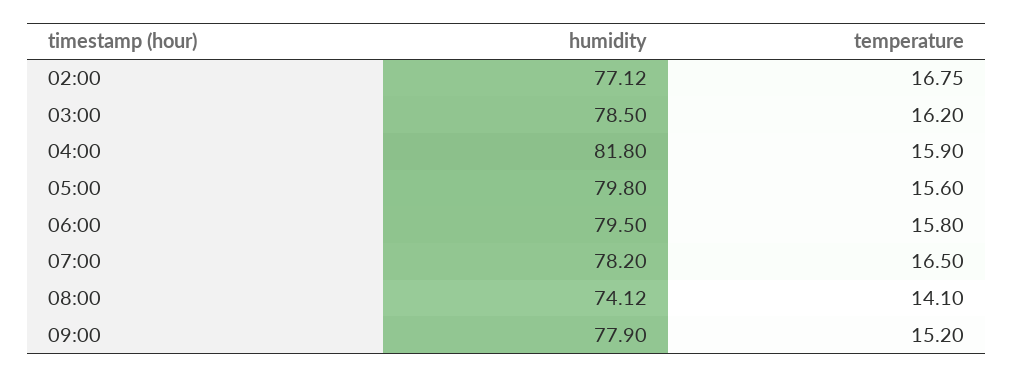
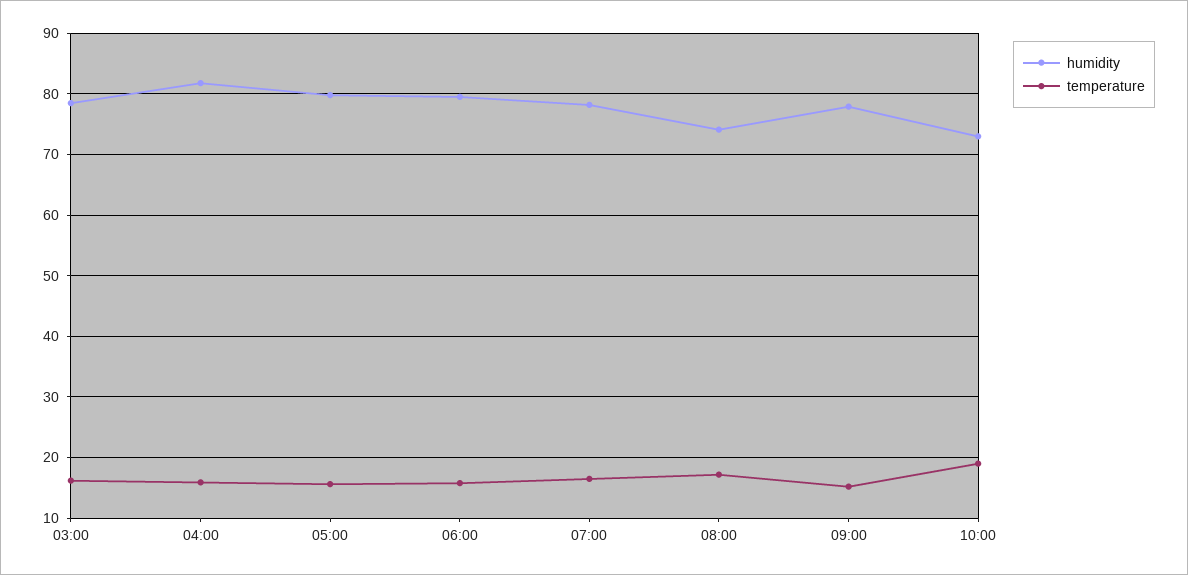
humidity, 02:00: 77.12 -> none
temperature, 02:00: 16.75 -> none
temperature, 08:00: 14.1 -> 17
humidity, 10:00: none -> 73
temperature, 10:00: none -> 19

